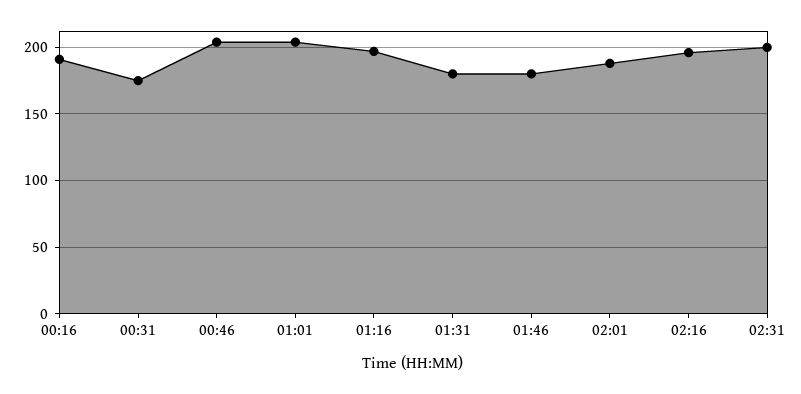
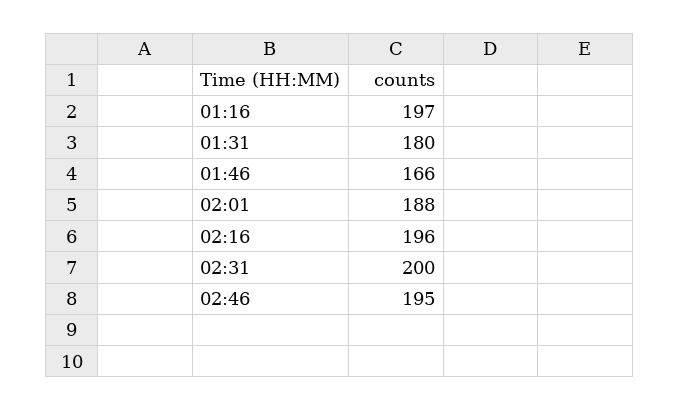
00:16: 190 -> none
00:31: 175 -> none
00:46: 205 -> none
01:01: 205 -> none
01:46: 180 -> 166
02:46: none -> 195

